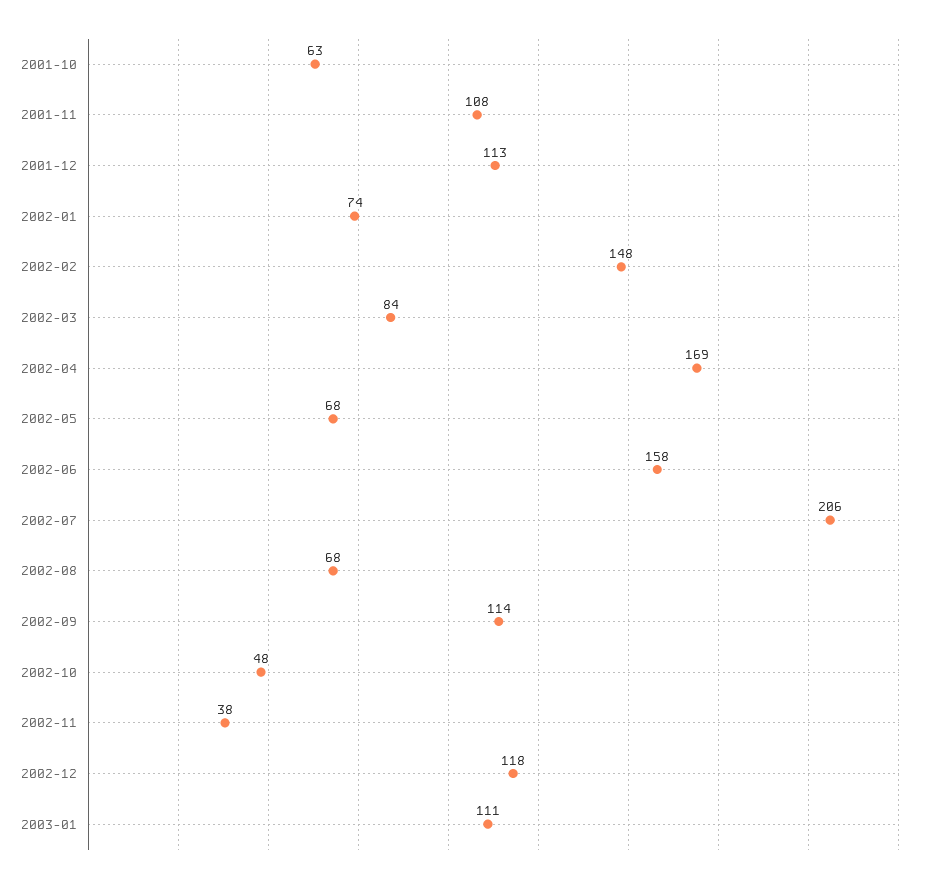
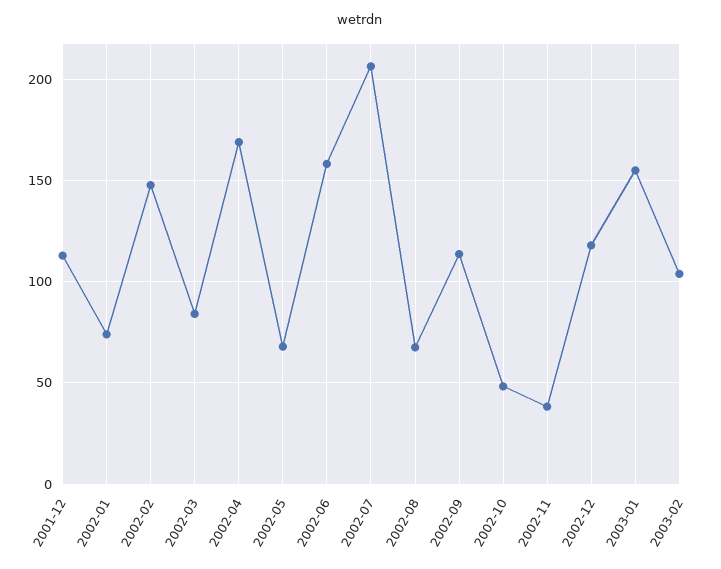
2001-10: 63 -> none
2001-11: 108 -> none
2003-01: 111 -> 155
2003-02: none -> 105

